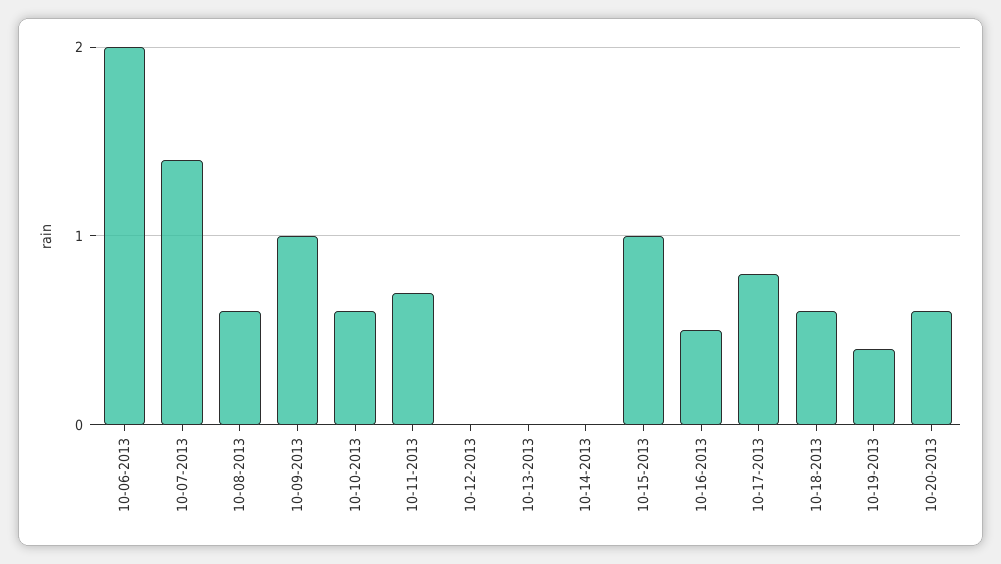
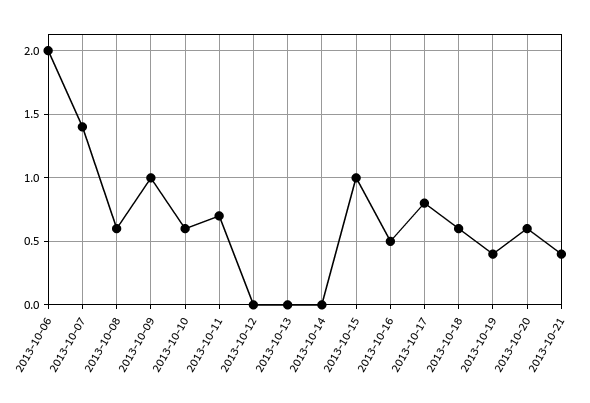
2013-10-21: none -> 0.4

